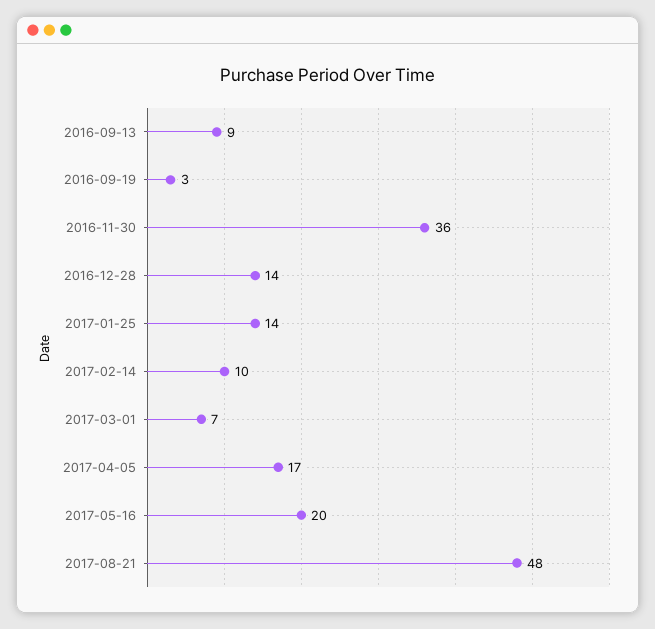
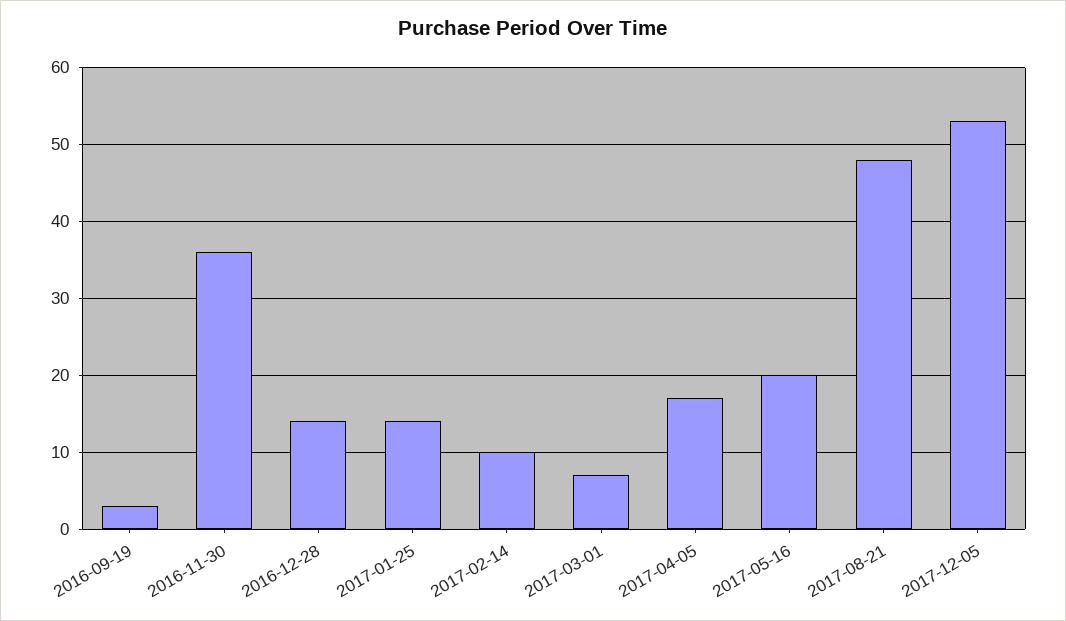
2016-09-13: 9 -> none
2017-12-05: none -> 53

